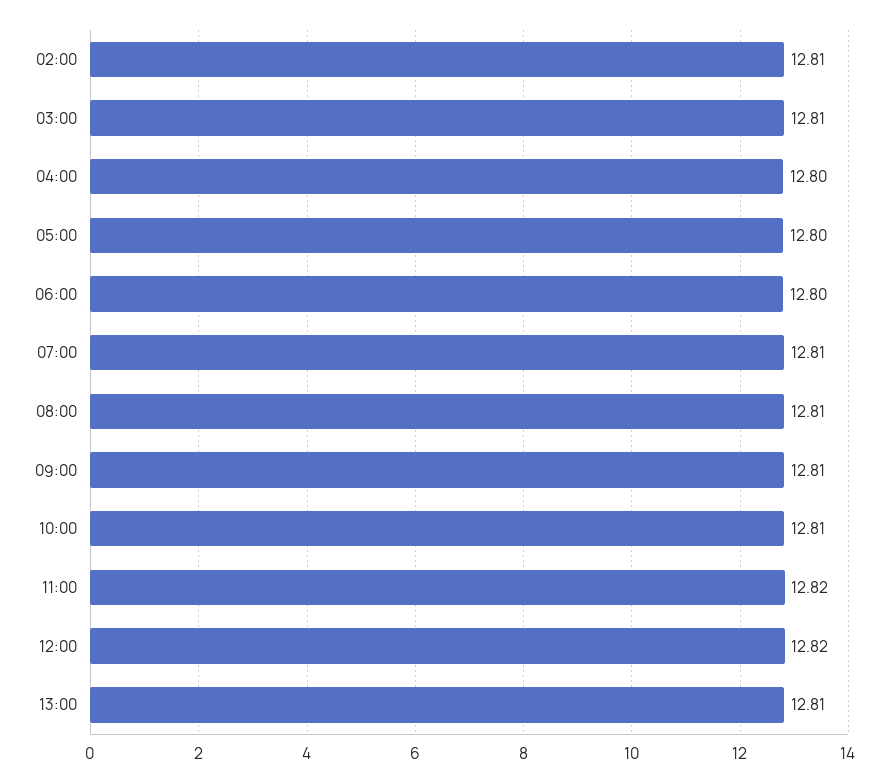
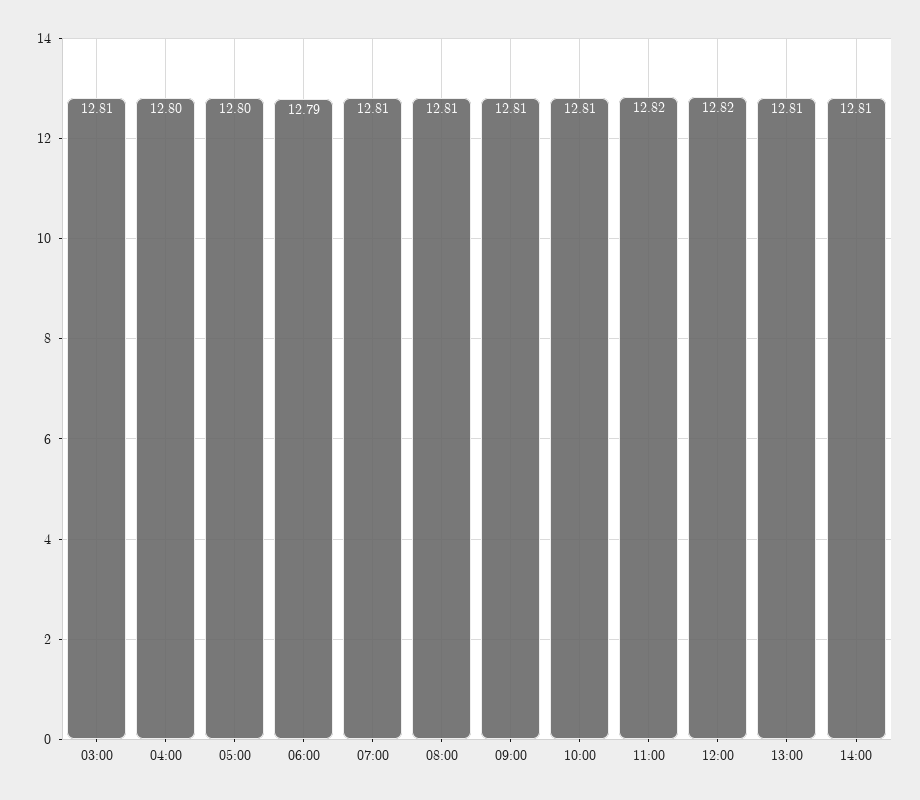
02:00: 12.81 -> none
06:00: 12.8 -> 12.79
14:00: none -> 12.81

